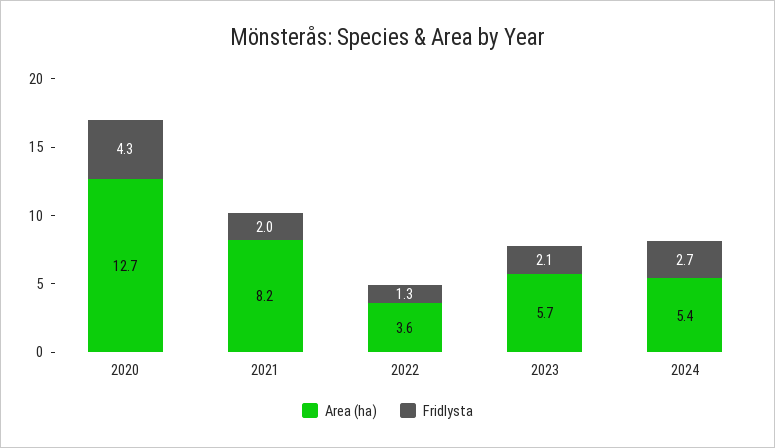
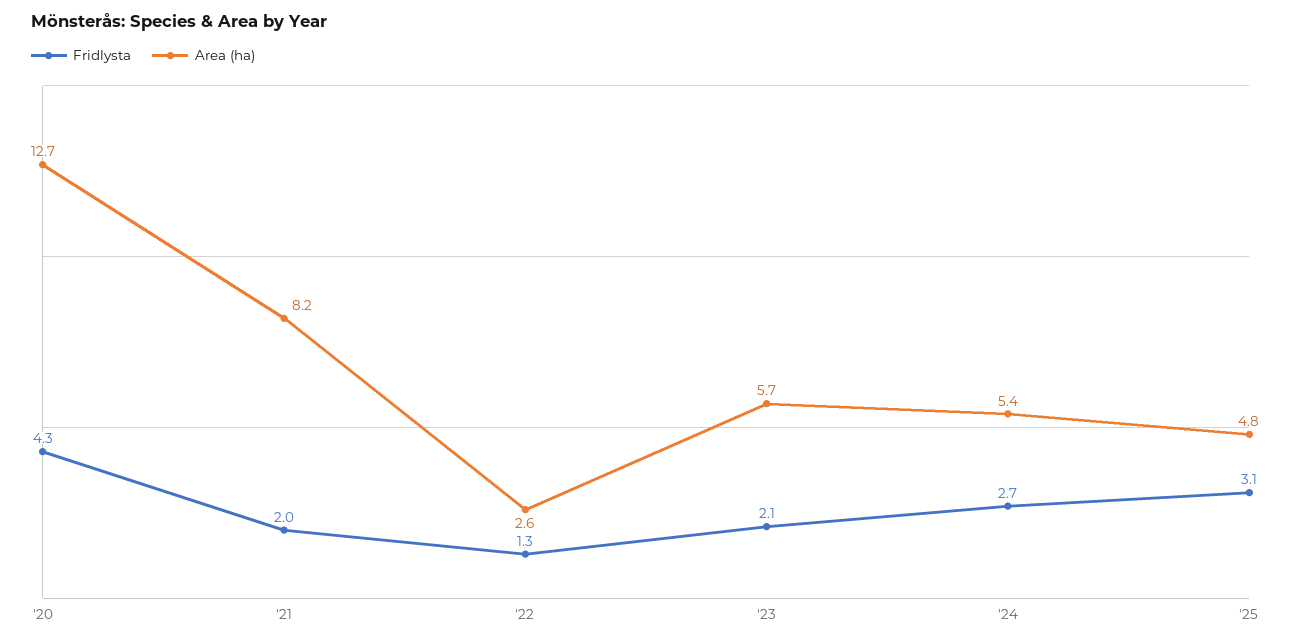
Area (ha), 2022: 3.6 -> 2.6
Fridlysta, '25: none -> 3.1
Area (ha), '25: none -> 4.8

